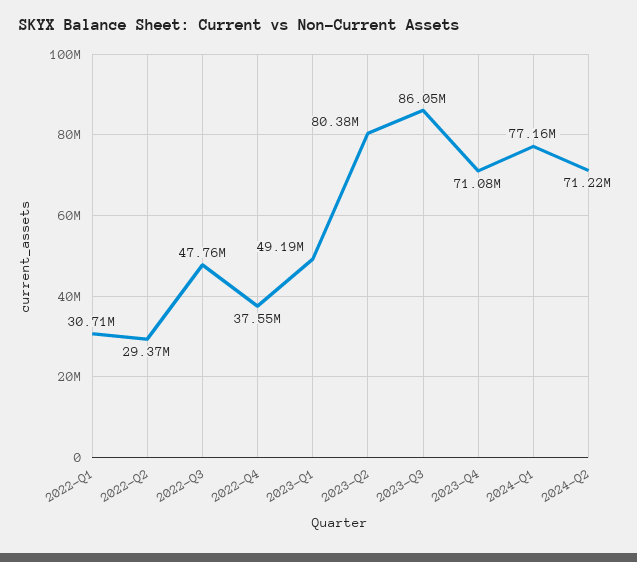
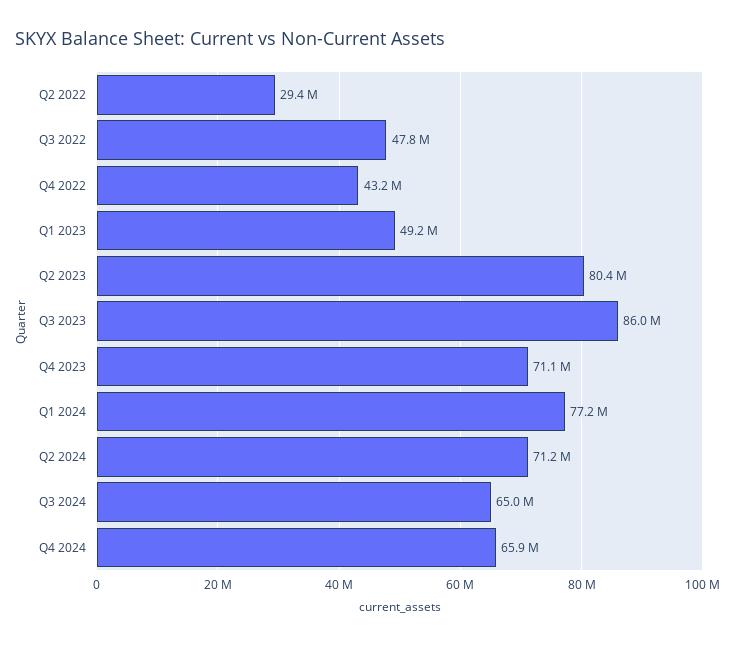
2022-Q1: 30710000 -> none
2022-Q4: 37550000 -> 43200000
Q3 2024: none -> 65000000
Q4 2024: none -> 65900000

